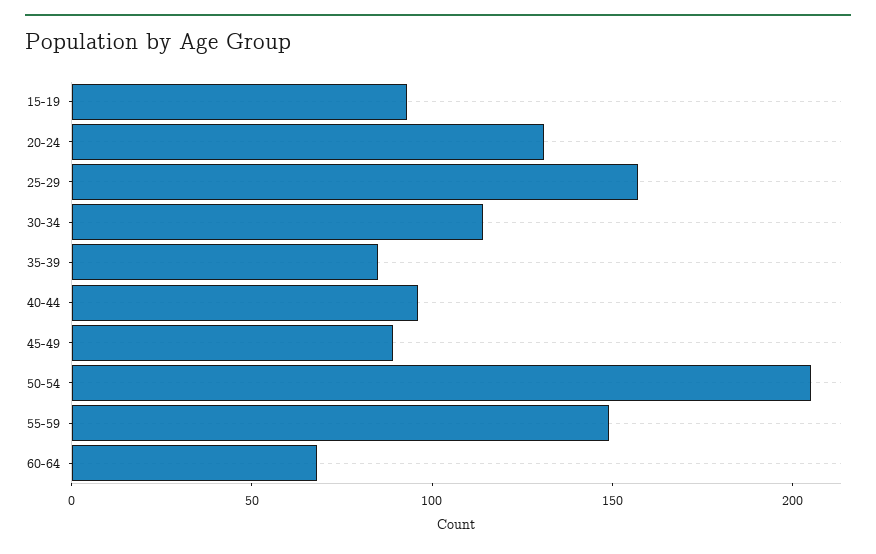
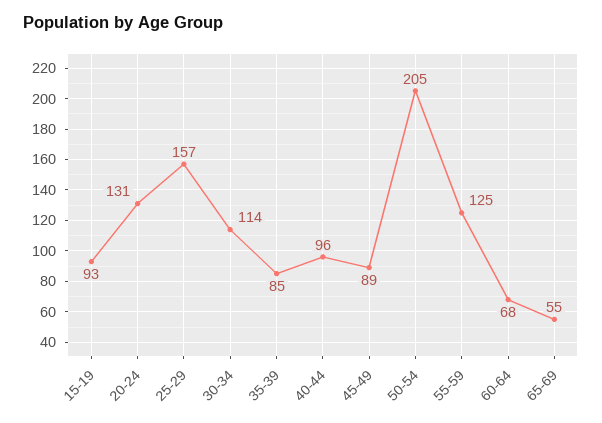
55-59: 150 -> 125
65-69: none -> 55

